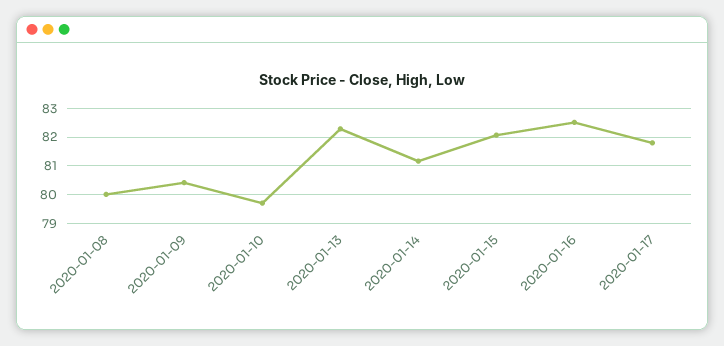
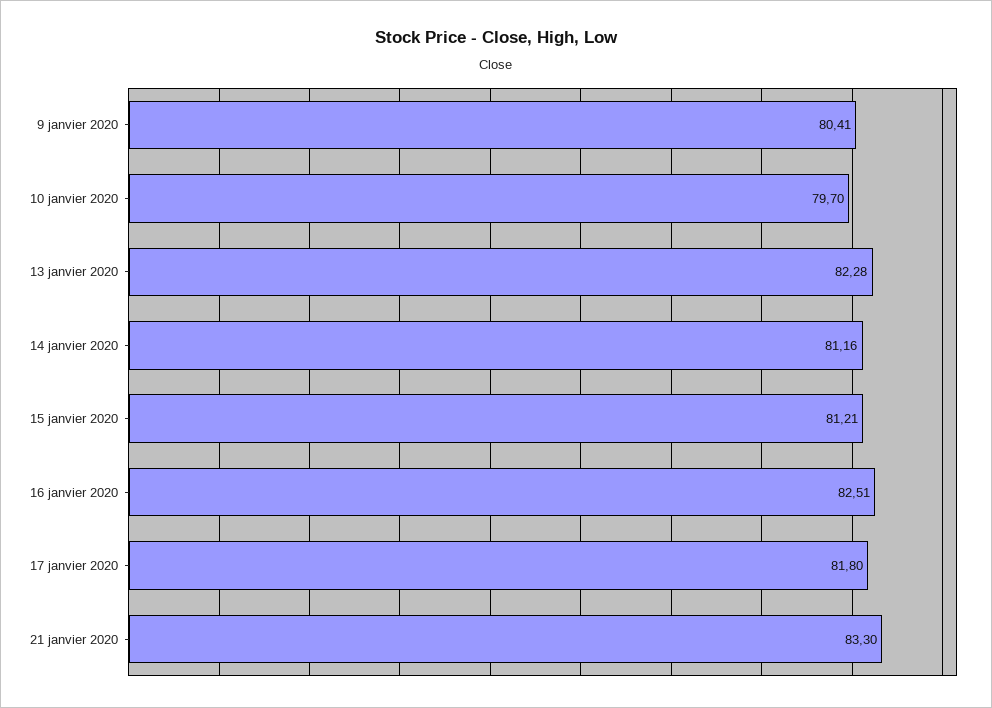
2020-01-08: 80 -> none
2020-01-15: 82 -> 81.21
21 janvier 2020: none -> 83.3

